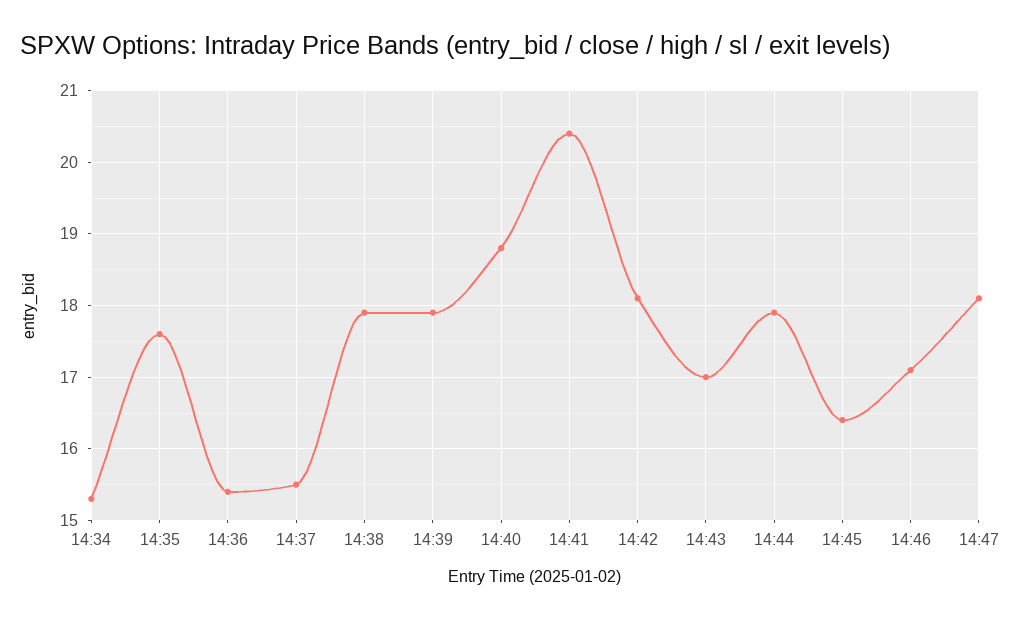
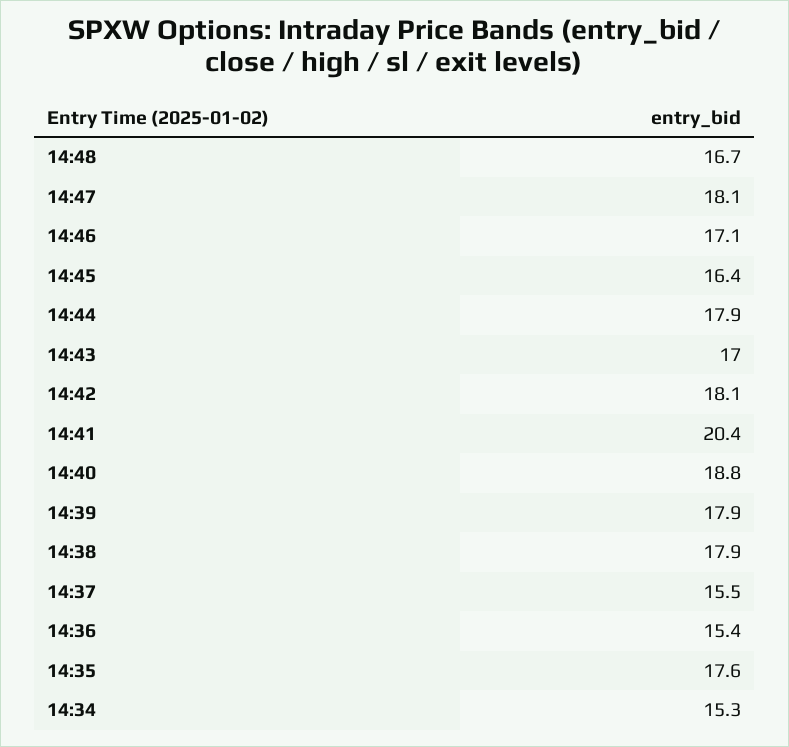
14:48: none -> 16.7

